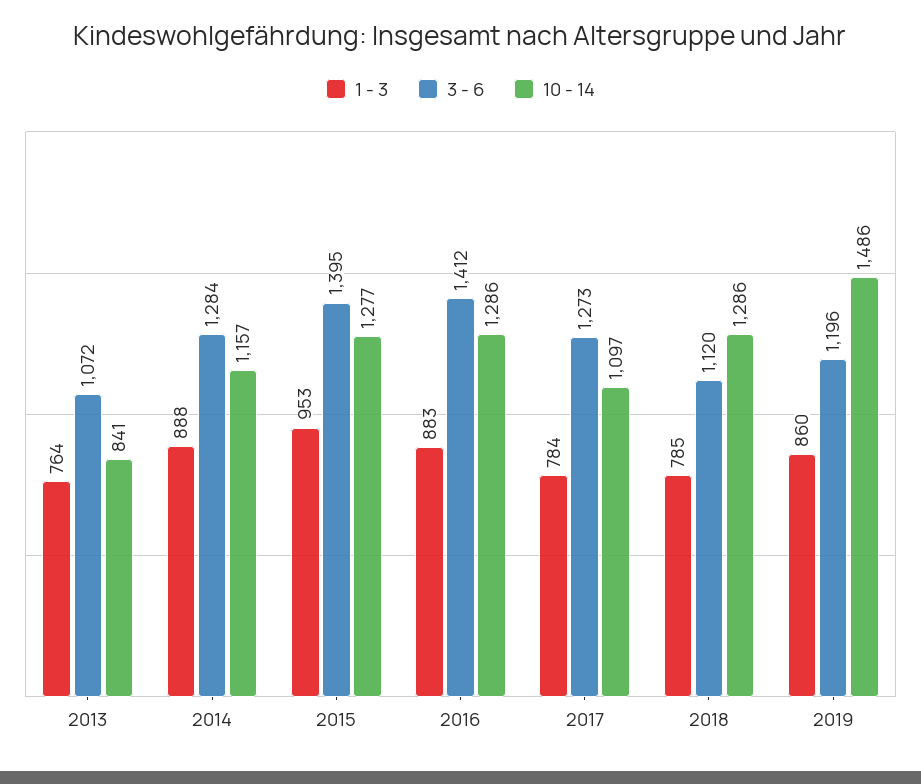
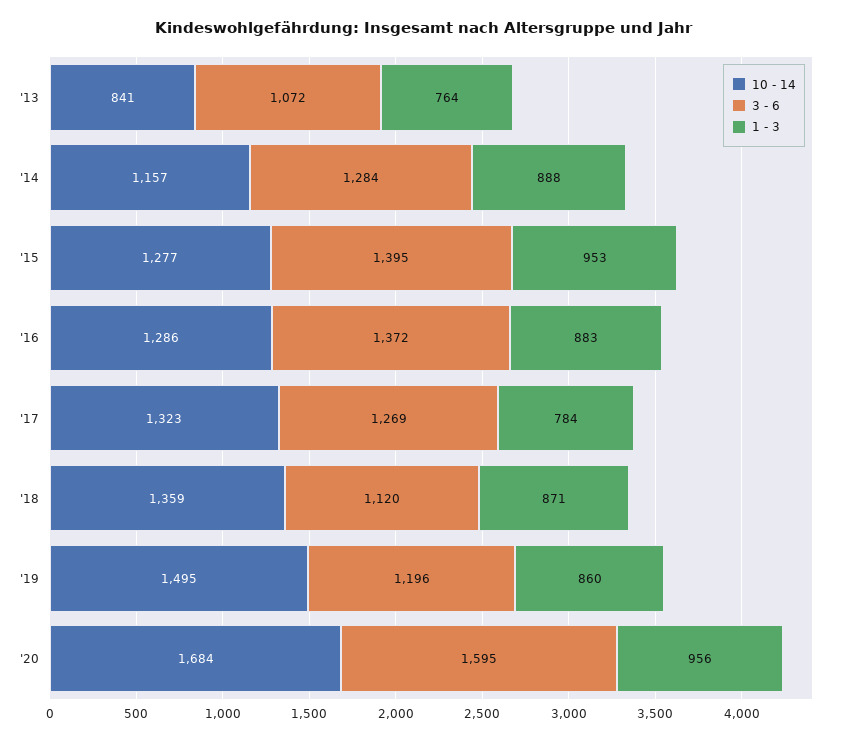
3 - 6, 2016: 1412 -> 1372
3 - 6, 2017: 1273 -> 1269
10 - 14, 2017: 1097 -> 1323
1 - 3, 2018: 785 -> 871
10 - 14, 2018: 1286 -> 1359
10 - 14, 2019: 1486 -> 1495
10 - 14, '20: none -> 1684
3 - 6, '20: none -> 1595
1 - 3, '20: none -> 956

